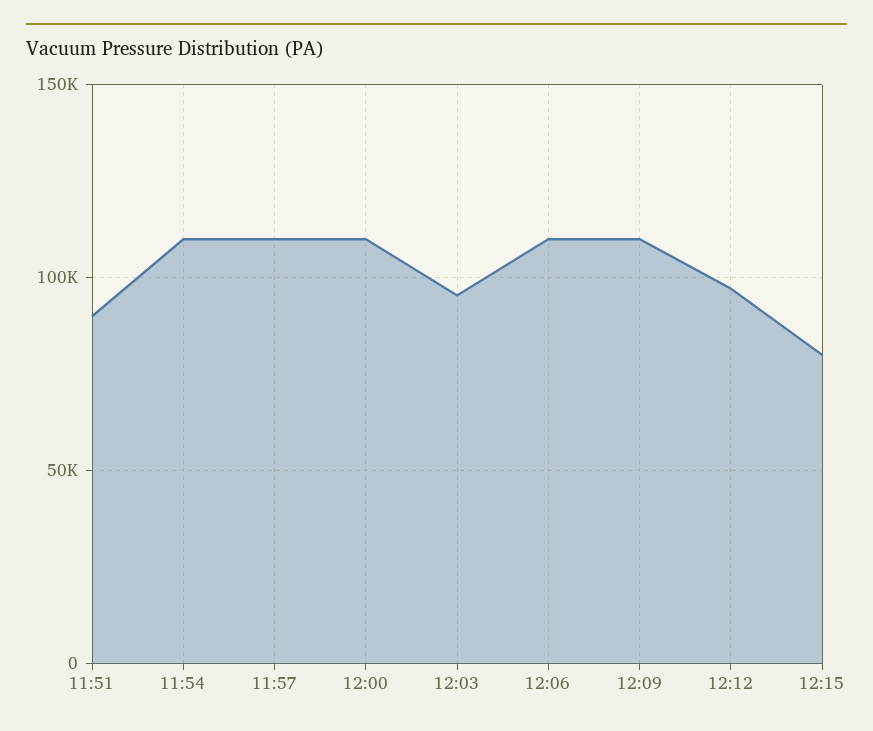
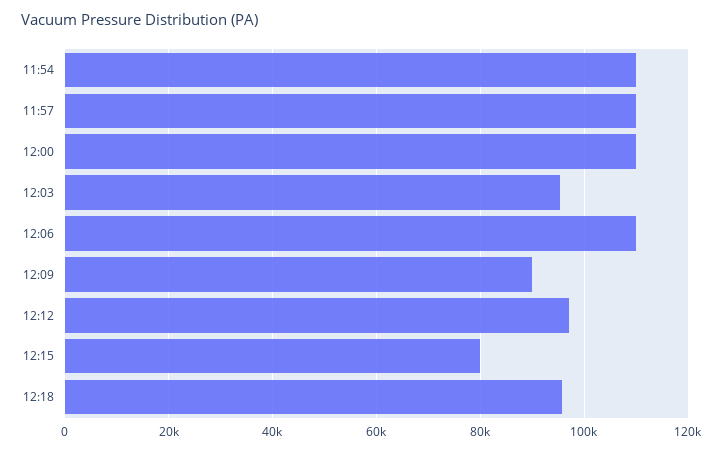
11:51: 90000 -> none
12:09: 110000 -> 90000
12:18: none -> 96000

